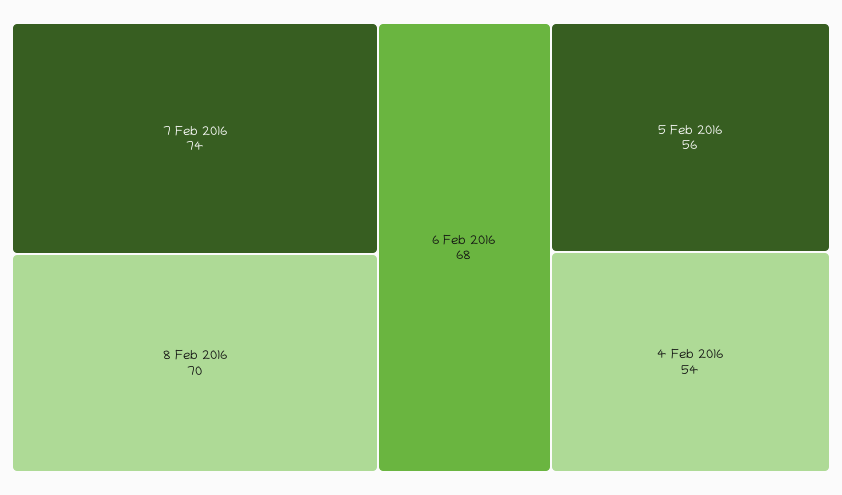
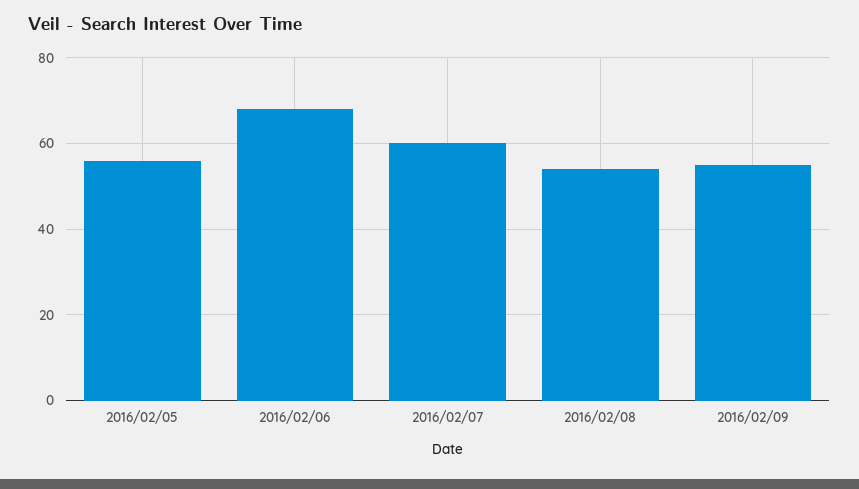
7 Feb 2016: 74 -> 60
8 Feb 2016: 70 -> 55
4 Feb 2016: 54 -> none
2016/02/09: none -> 55

